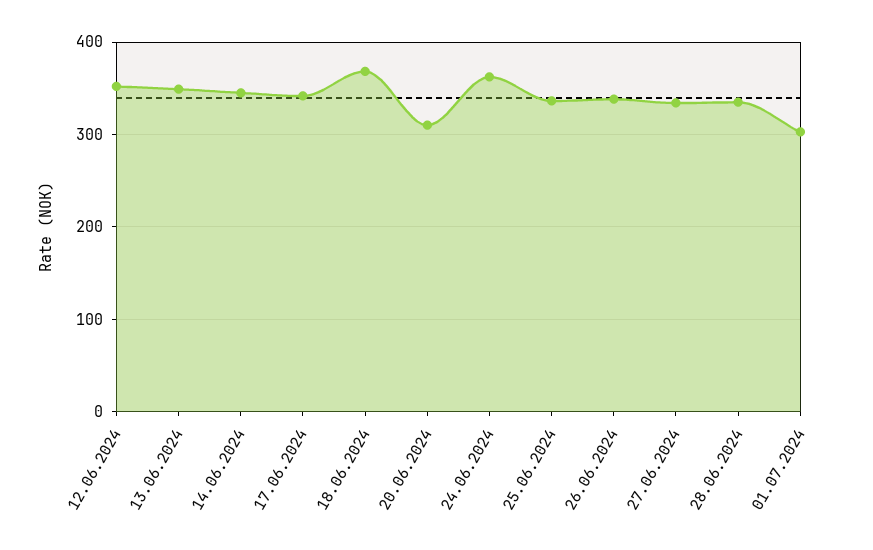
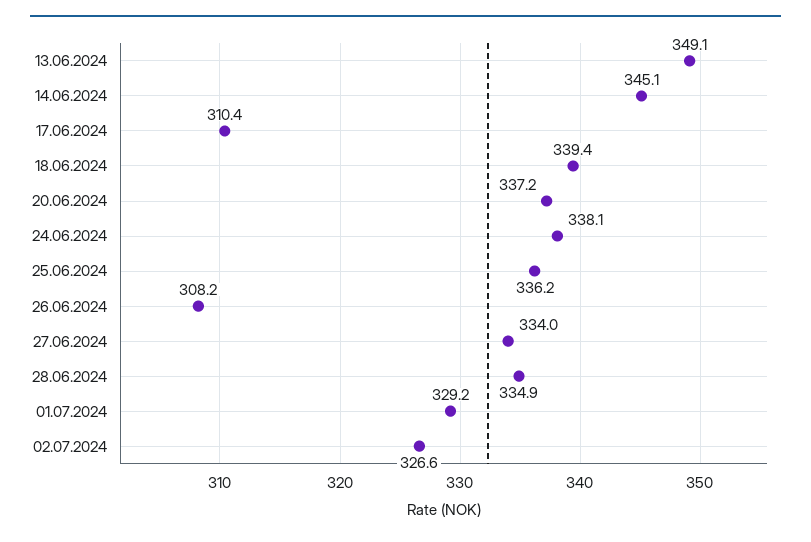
12.06.2024: 350 -> none
17.06.2024: 340 -> 310.4
18.06.2024: 370 -> 339.4
20.06.2024: 310 -> 337.2
24.06.2024: 360 -> 338.1
26.06.2024: 340 -> 308.2
01.07.2024: 300 -> 329.2
02.07.2024: none -> 326.6

